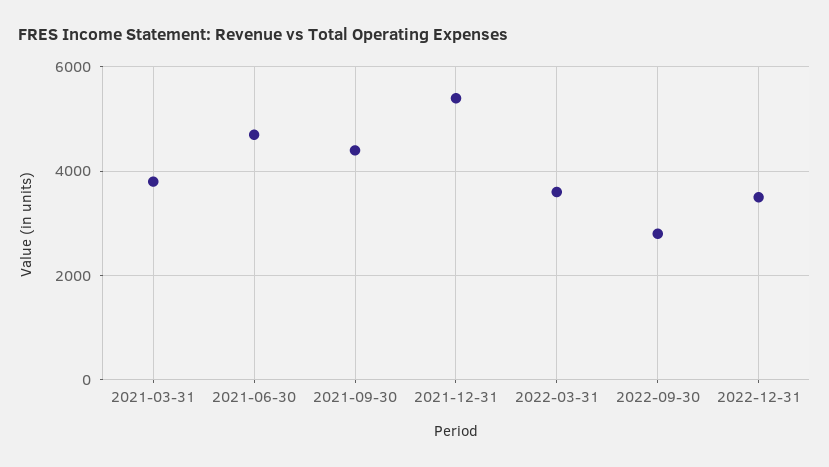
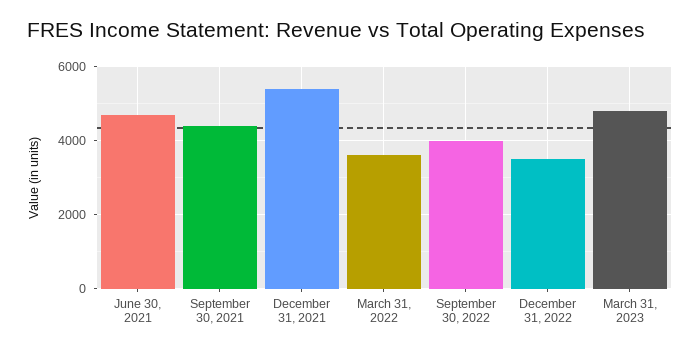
2021-03-31: 3800 -> none
2022-09-30: 2800 -> 4000
March 31, 2023: none -> 4800

